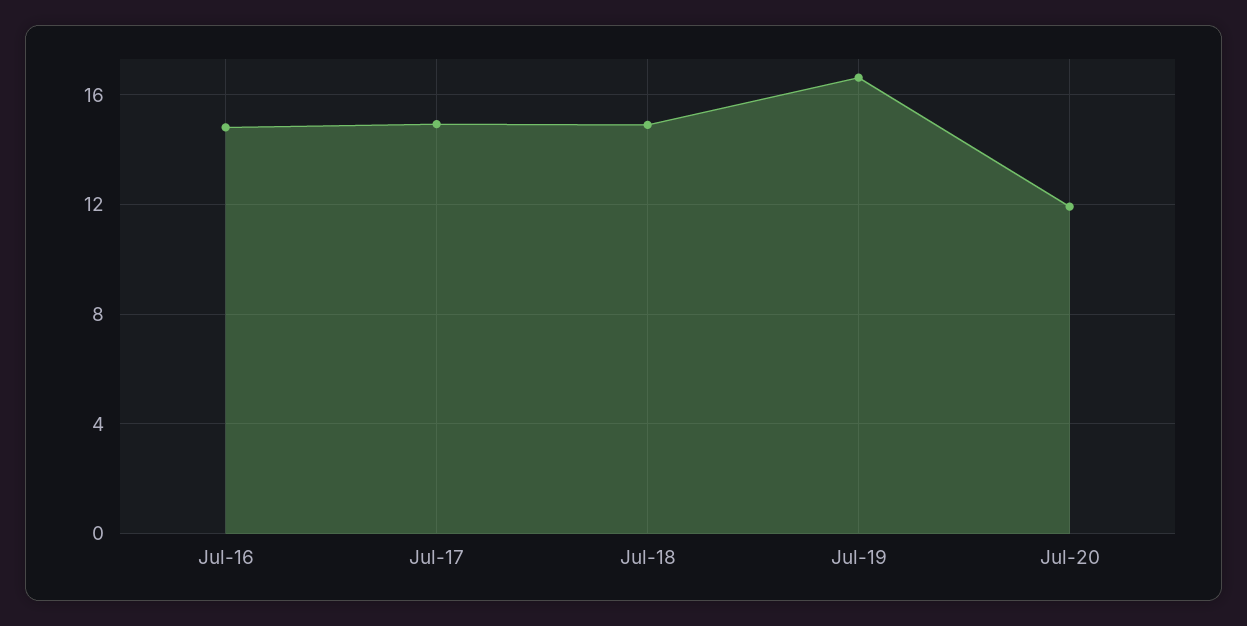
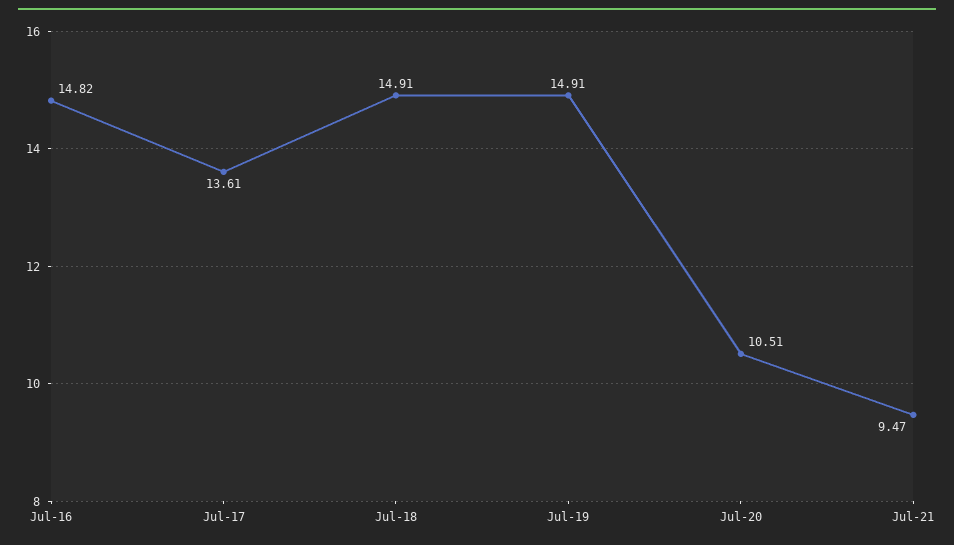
Jul-17: 15 -> 13.61
Jul-19: 16.5 -> 14.91
Jul-20: 12 -> 10.51
Jul-21: none -> 9.47

